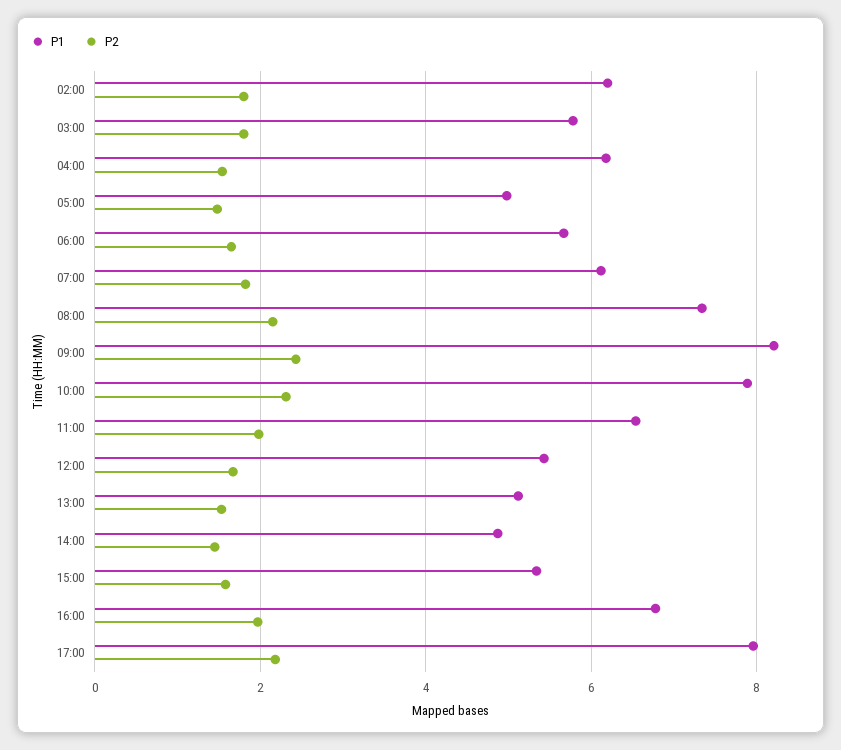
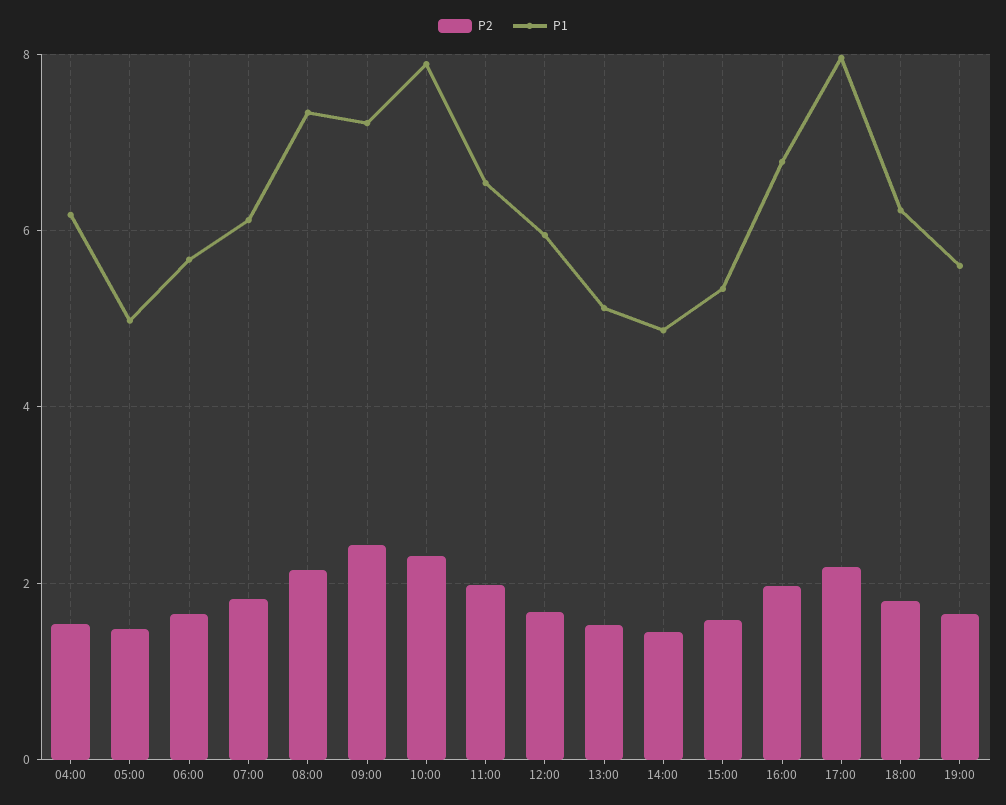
P1, 02:00: 6.2 -> none
P2, 02:00: 1.8 -> none
P1, 03:00: 5.8 -> none
P2, 03:00: 1.8 -> none
P1, 09:00: 8.2 -> 7.2
P1, 12:00: 5.4 -> 6
P2, 18:00: none -> 1.8
P1, 18:00: none -> 6.2
P2, 19:00: none -> 1.6
P1, 19:00: none -> 5.6

